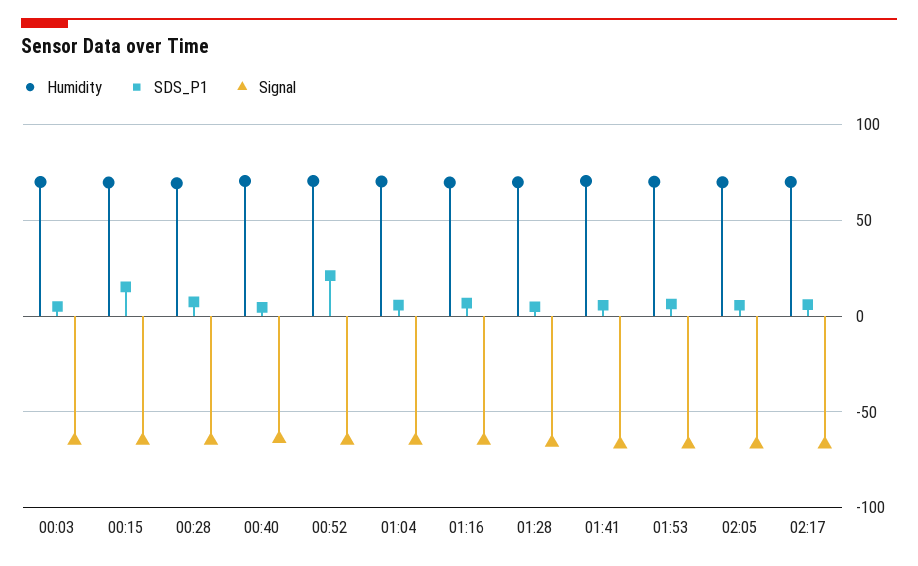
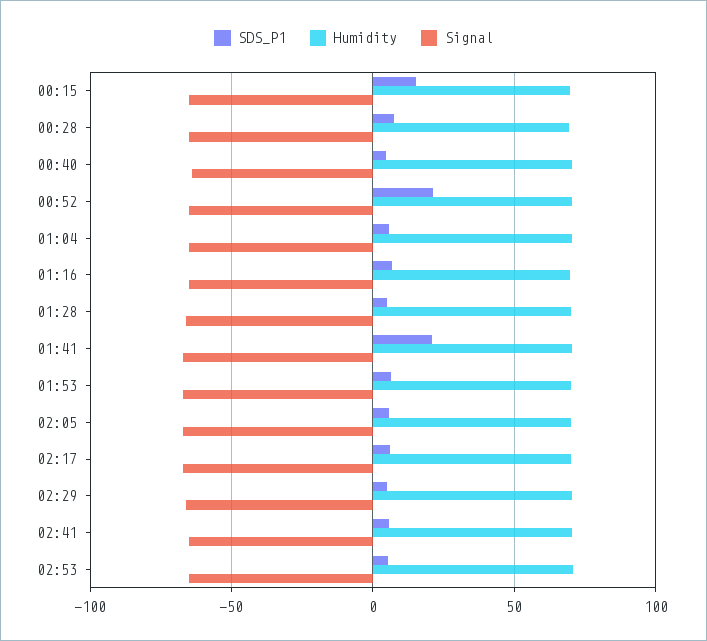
Humidity, 00:03: 70 -> none
SDS_P1, 00:03: 5 -> none
Signal, 00:03: -65 -> none
SDS_P1, 01:41: 5 -> 20
SDS_P1, 02:29: none -> 5
Humidity, 02:29: none -> 70
Signal, 02:29: none -> -65
SDS_P1, 02:41: none -> 5
Humidity, 02:41: none -> 70
Signal, 02:41: none -> -65
SDS_P1, 02:53: none -> 5
Humidity, 02:53: none -> 70
Signal, 02:53: none -> -65

